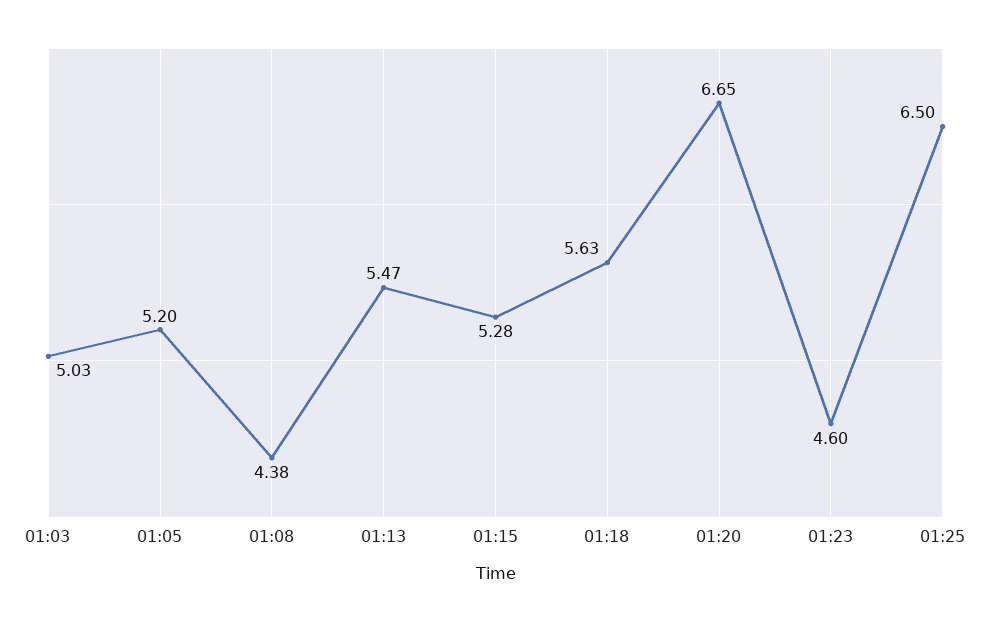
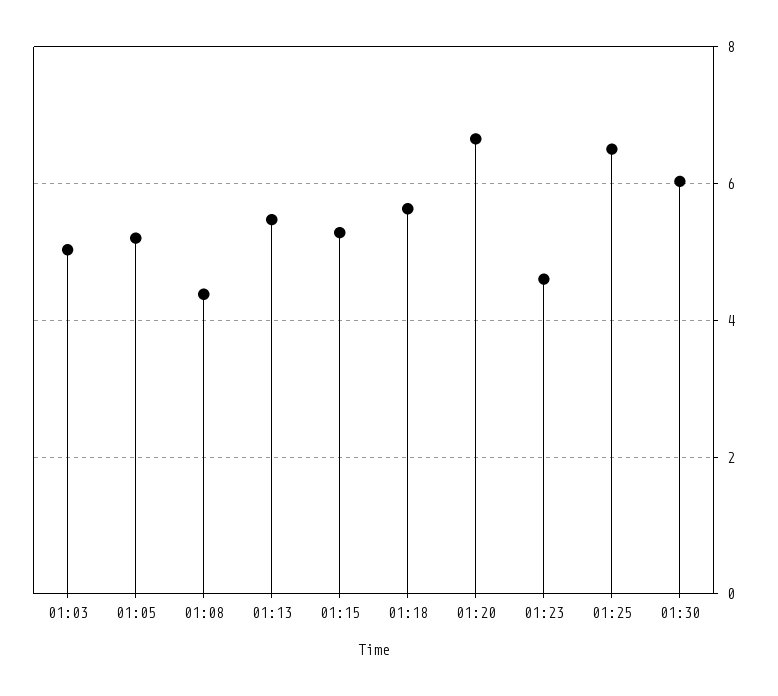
01:30: none -> 6

